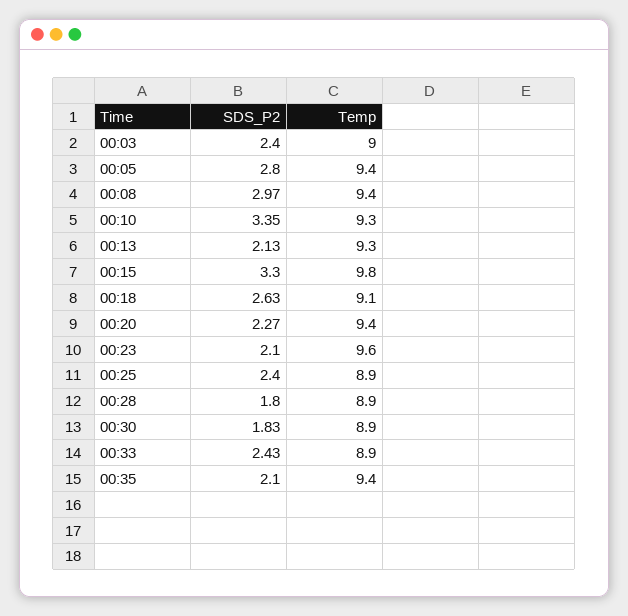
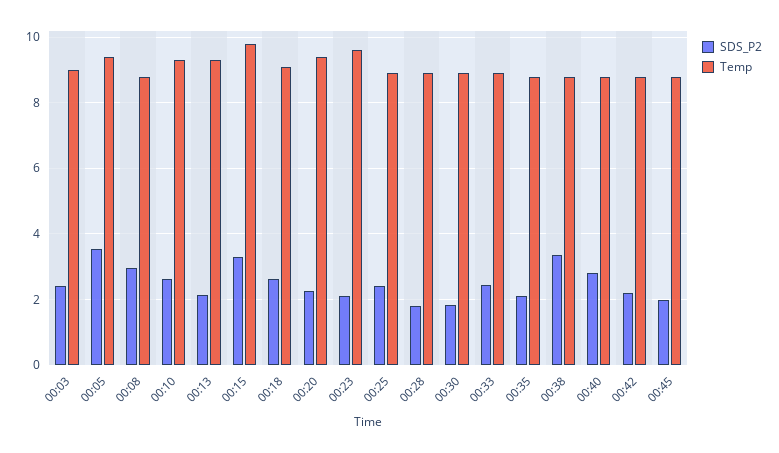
SDS_P2, 00:05: 2.8 -> 3.6
Temp, 00:08: 9.4 -> 8.8
SDS_P2, 00:10: 3.35 -> 2.6
Temp, 00:35: 9.4 -> 8.8
SDS_P2, 00:38: none -> 3.4
Temp, 00:38: none -> 8.8
SDS_P2, 00:40: none -> 2.8
Temp, 00:40: none -> 8.8
SDS_P2, 00:42: none -> 2.2
Temp, 00:42: none -> 8.8
SDS_P2, 00:45: none -> 2
Temp, 00:45: none -> 8.8

